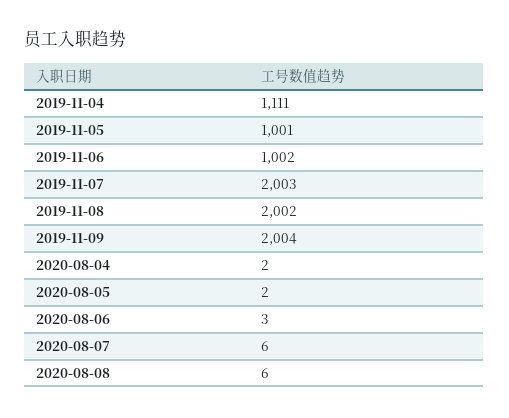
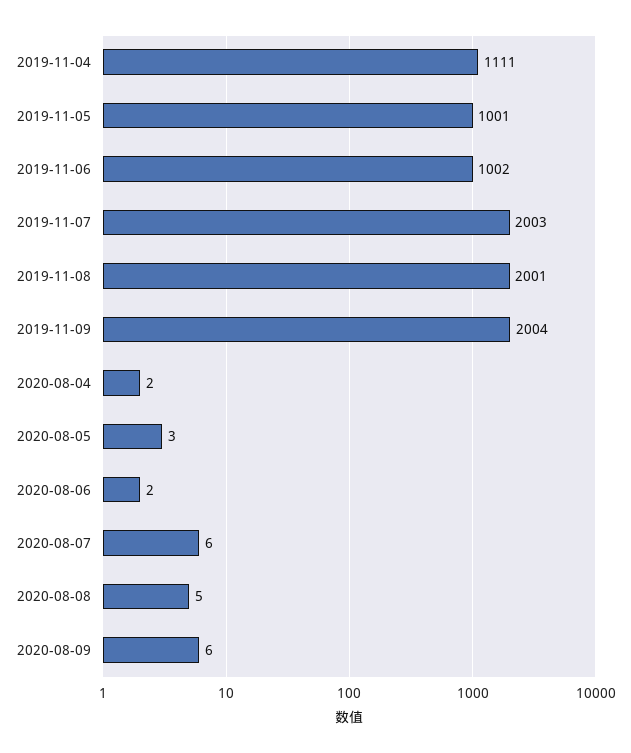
2019-11-08: 2002 -> 2001
2020-08-05: 2 -> 3
2020-08-06: 3 -> 2
2020-08-08: 6 -> 5
2020-08-09: none -> 6

